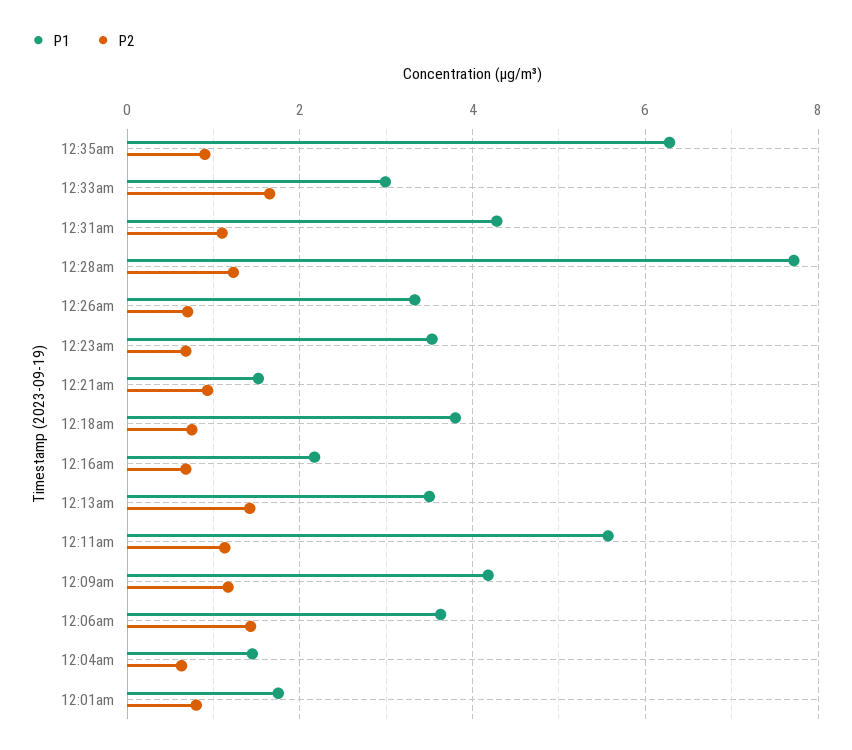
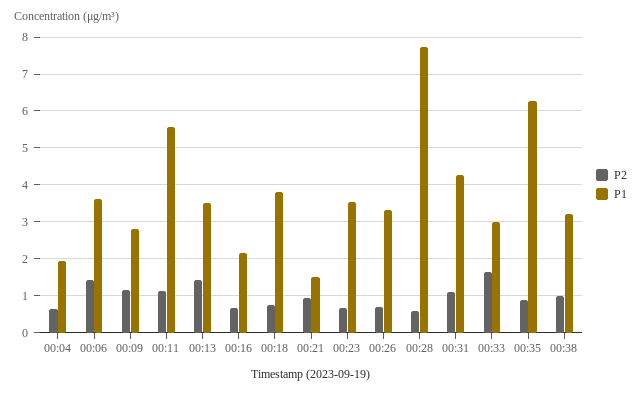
P2, 12:28am: 1.2 -> 0.6
P1, 12:09am: 4.2 -> 2.8
P1, 12:04am: 1.4 -> 2
P1, 12:01am: 1.8 -> none
P2, 12:01am: 0.8 -> none
P2, 00:38: none -> 1
P1, 00:38: none -> 3.2

